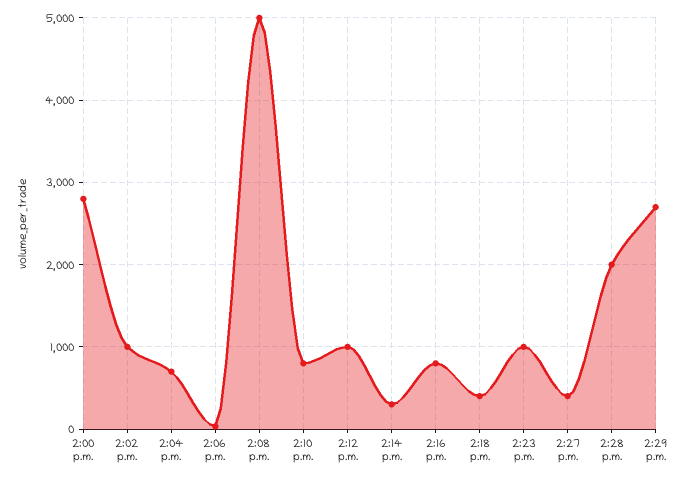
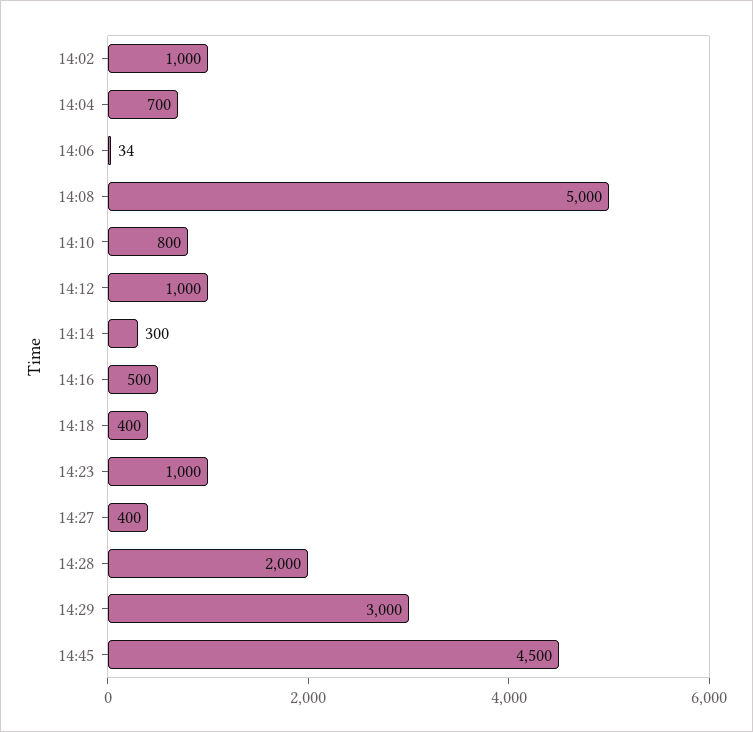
2:00 p.m.: 2800 -> none
2:16 p.m.: 800 -> 500
2:29 p.m.: 2700 -> 3000
14:45: none -> 4500

